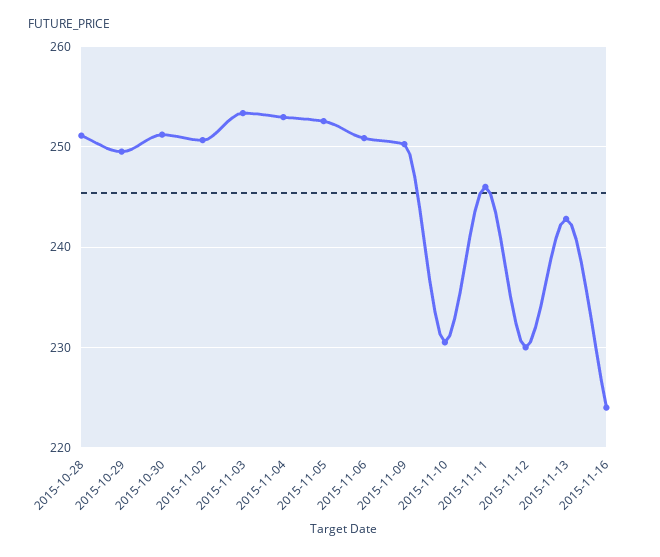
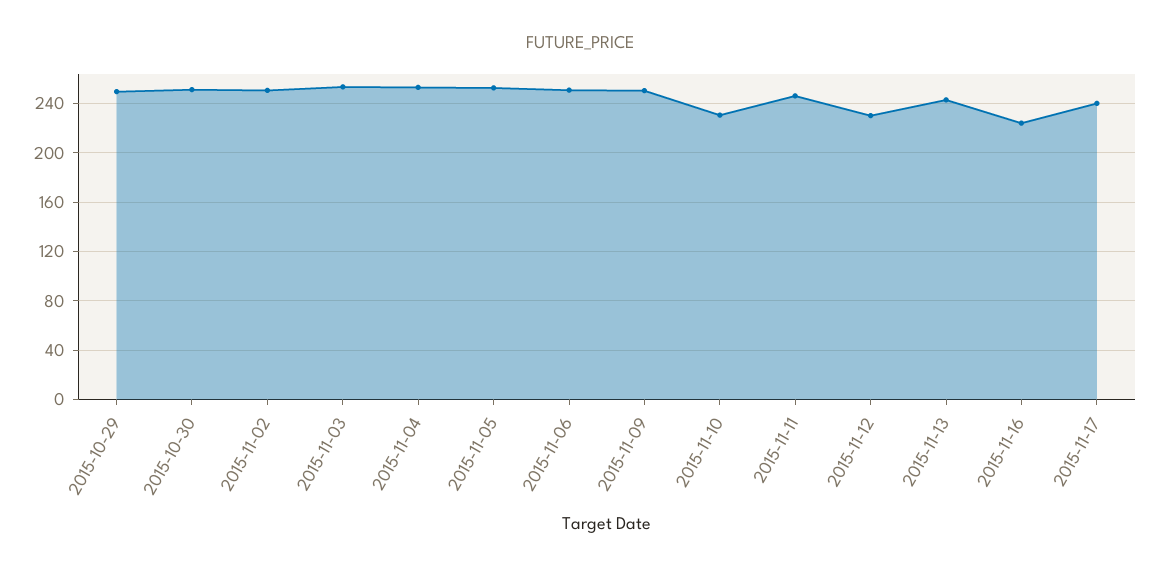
2015-10-28: 251 -> none
2015-11-17: none -> 240

